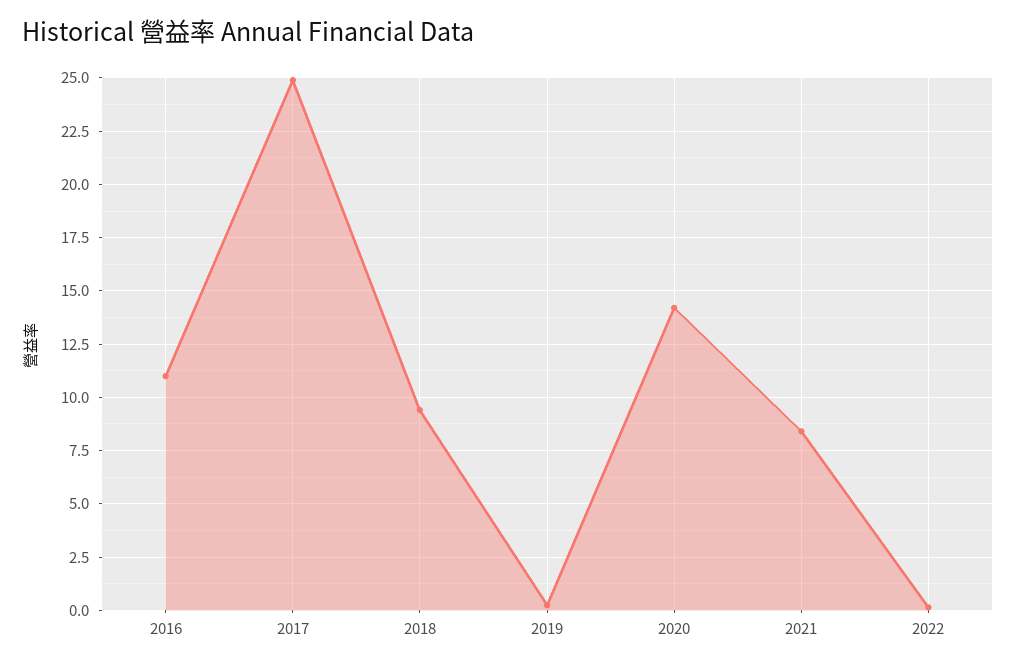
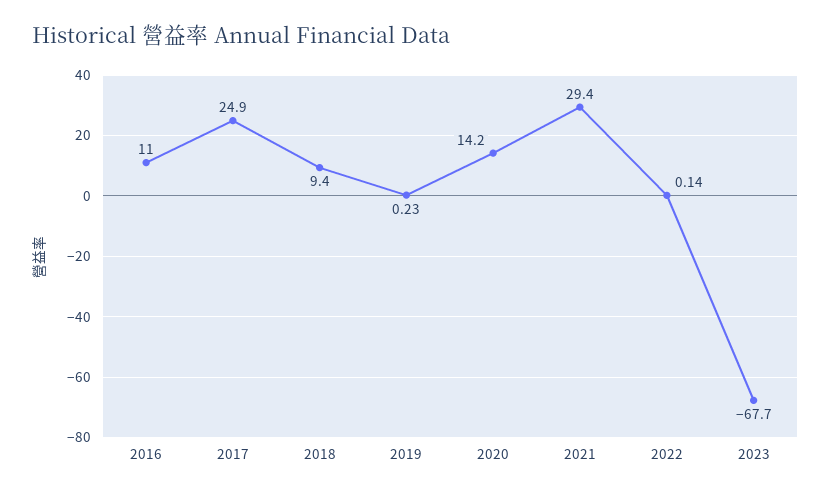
2021: 8.5 -> 29.4
2023: none -> -67.7

